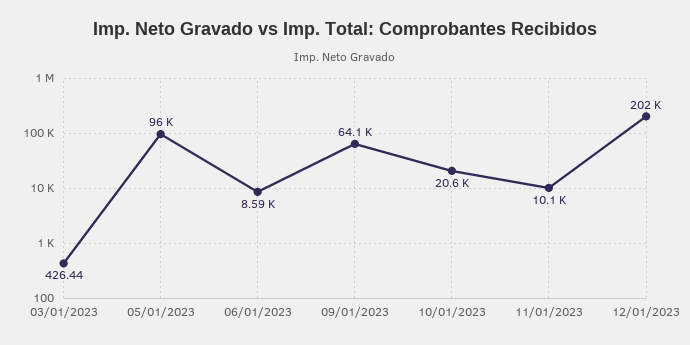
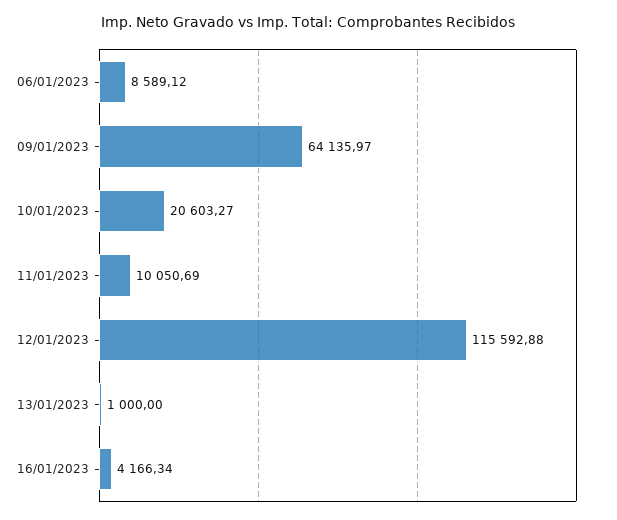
03/01/2023: 426.44 -> none
05/01/2023: 96000 -> none
12/01/2023: 202000 -> 115592.88
13/01/2023: none -> 1000
16/01/2023: none -> 4166.34

